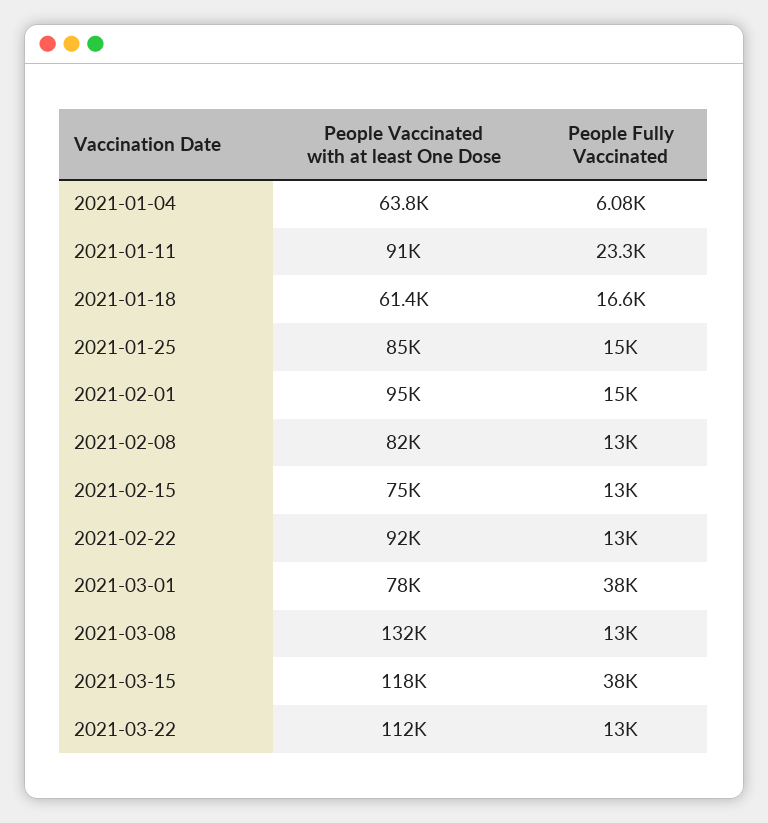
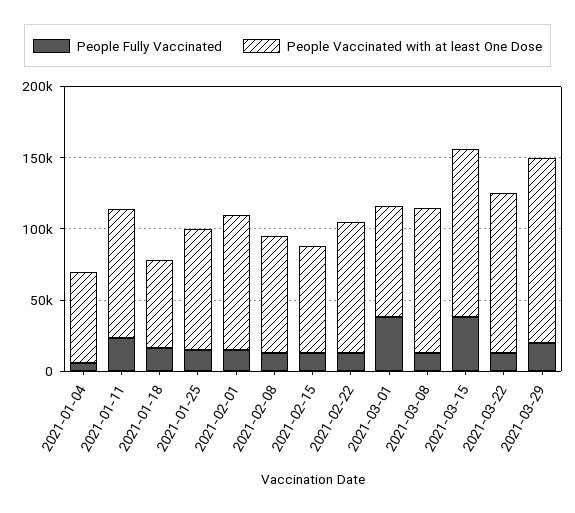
People Vaccinated with at least One Dose, 2021-03-08: 132000 -> 100000
People Fully Vaccinated, 2021-03-29: none -> 20000
People Vaccinated with at least One Dose, 2021-03-29: none -> 130000

